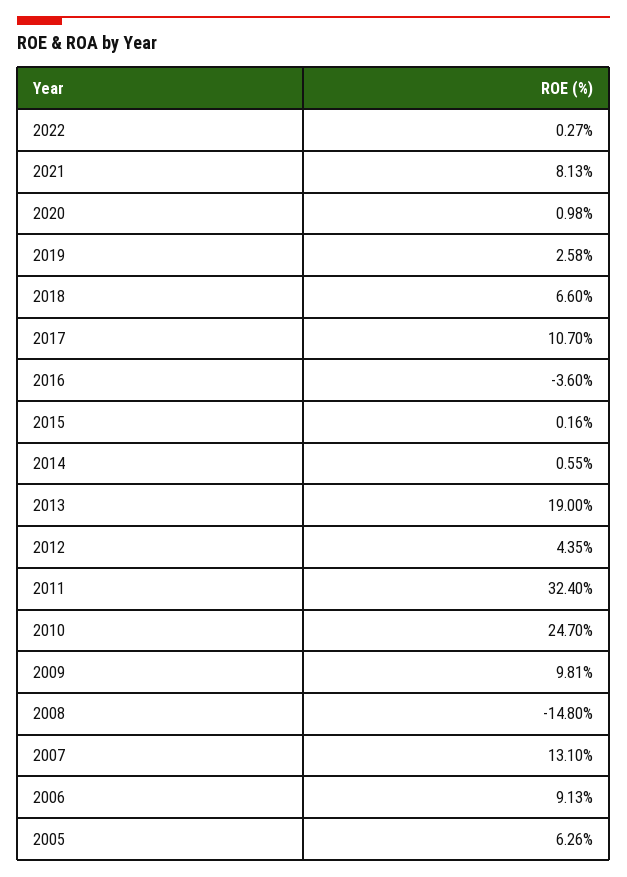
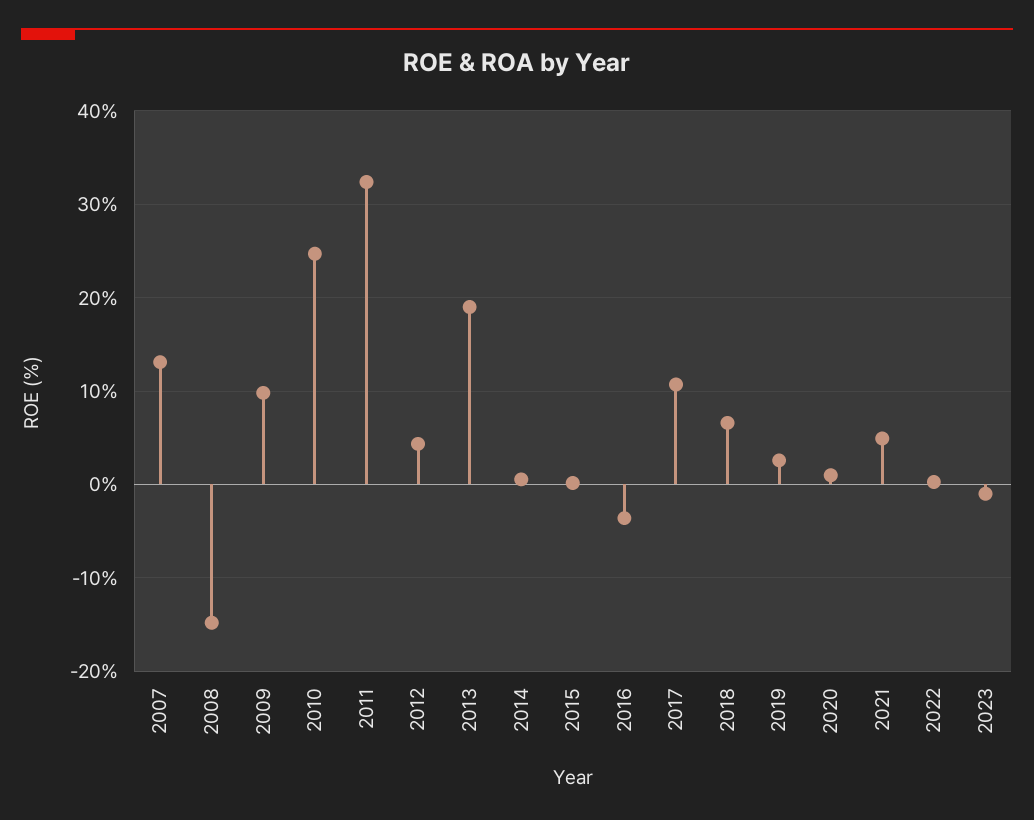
2021: 8.13 -> 5
2006: 9.13 -> none
2005: 6.26 -> none
2023: none -> -1

